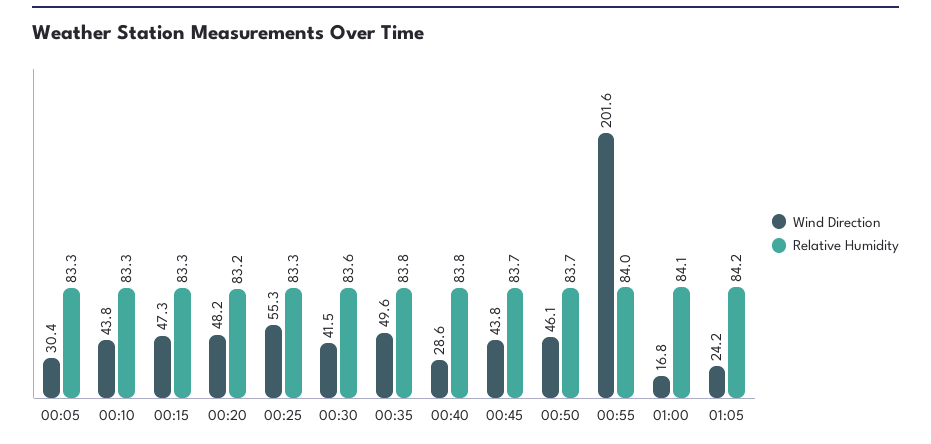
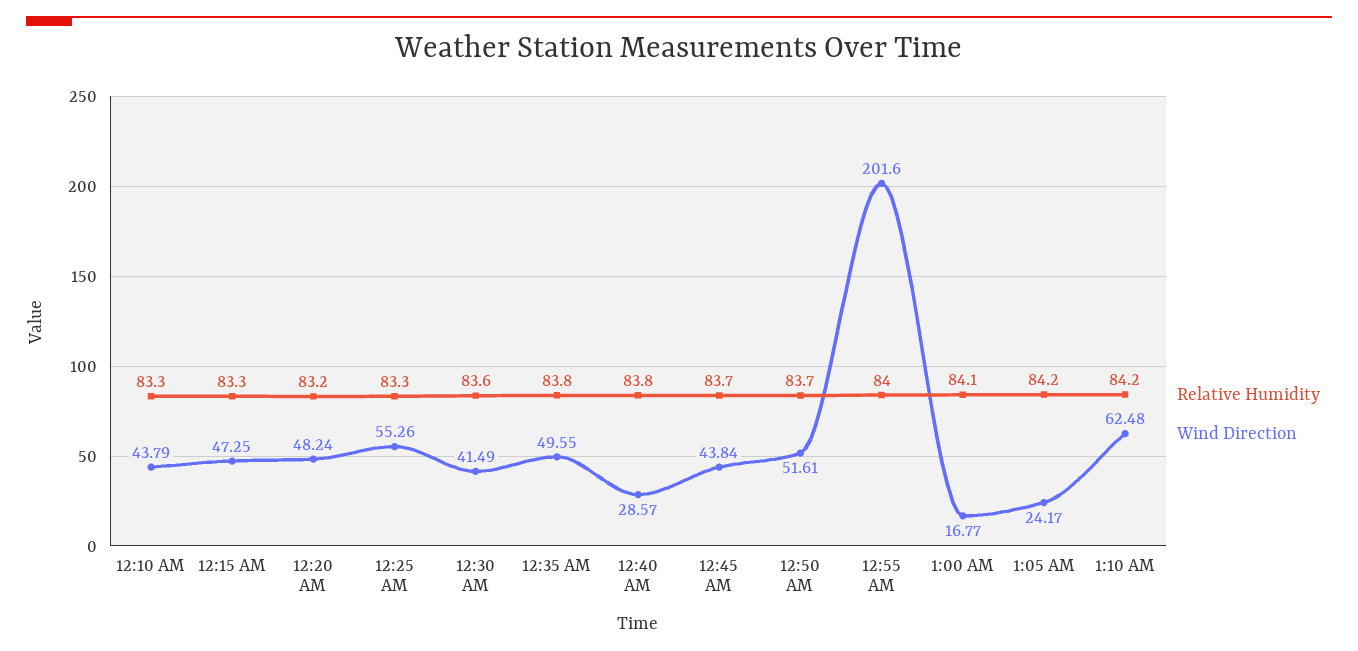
Wind Direction, 00:05: 30.4 -> none
Relative Humidity, 00:05: 83.3 -> none
Wind Direction, 00:50: 46.1 -> 51.61
Relative Humidity, 1:10 AM: none -> 84.2
Wind Direction, 1:10 AM: none -> 62.48

